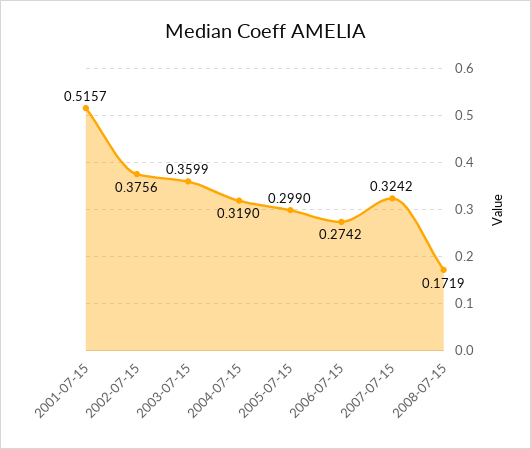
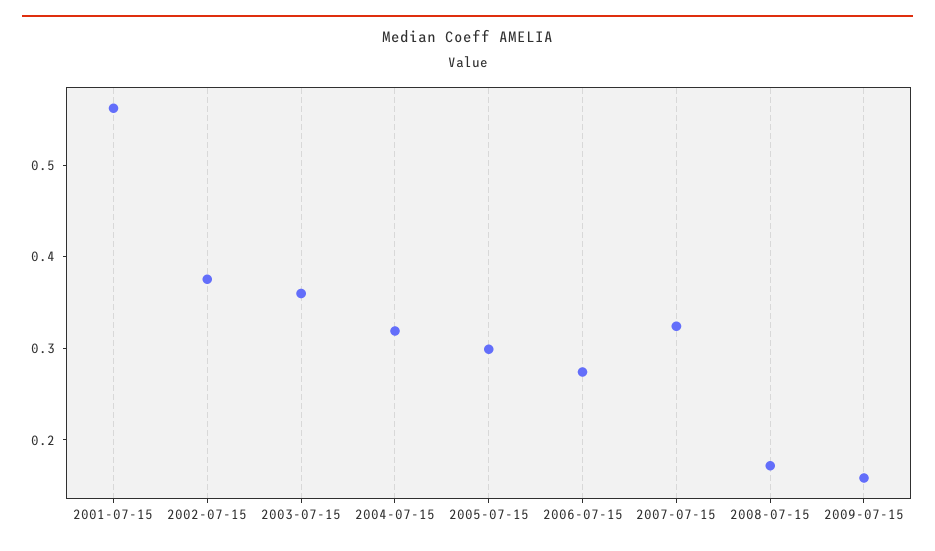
2001-07-15: 0.5157 -> 0.56
2009-07-15: none -> 0.16

